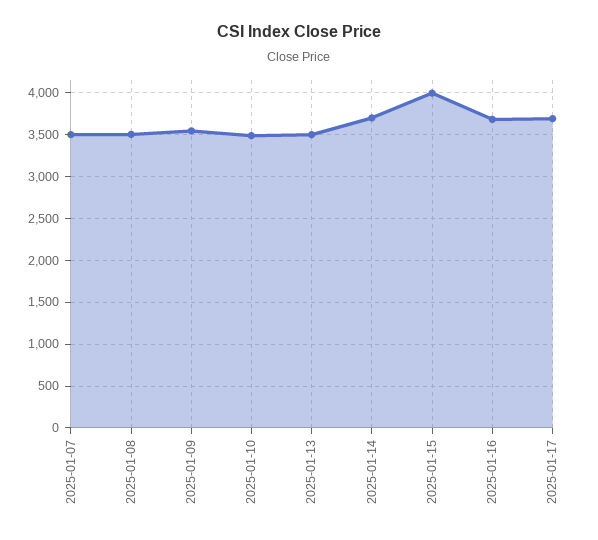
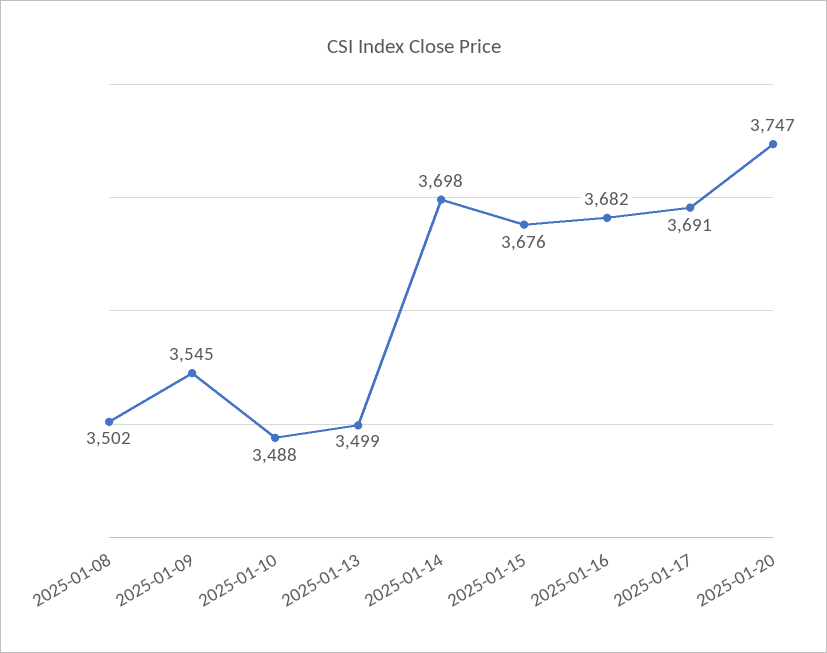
2025-01-07: 3500 -> none
2025-01-15: 4000 -> 3676
2025-01-20: none -> 3747

